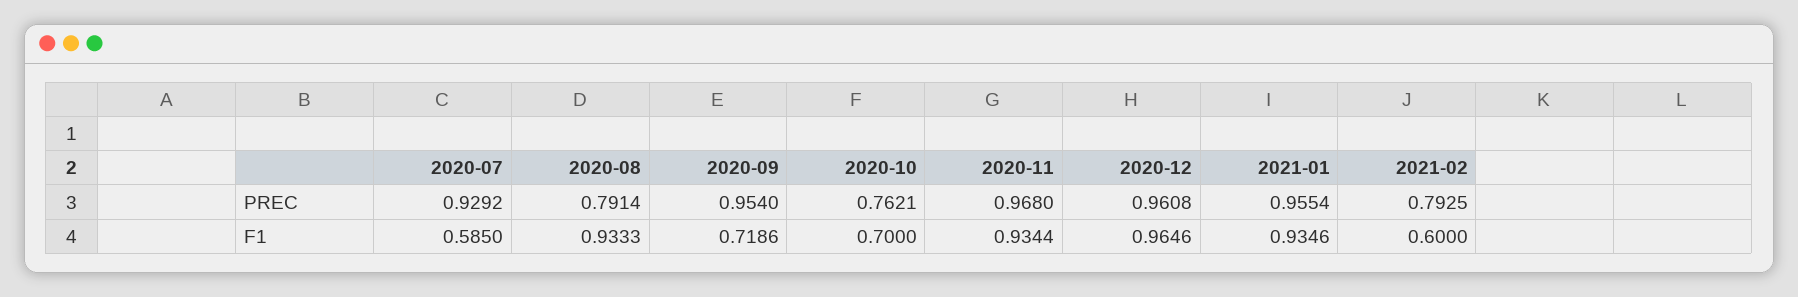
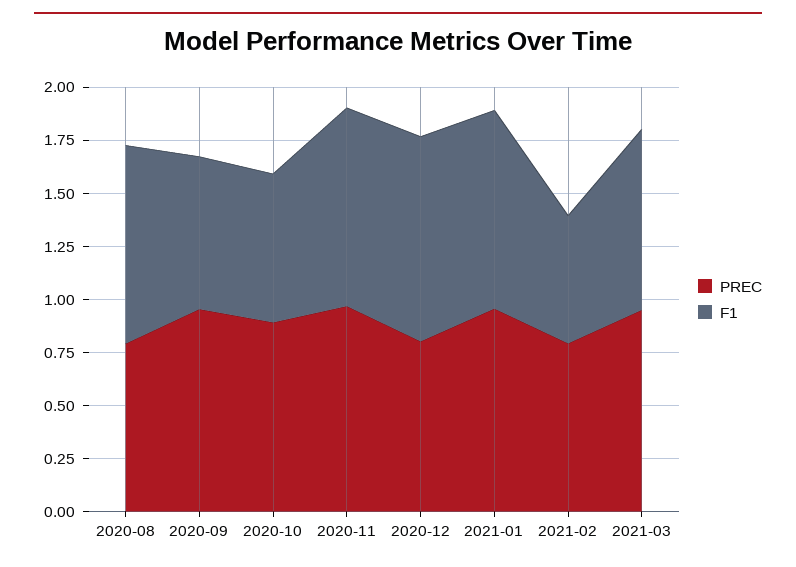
PREC, 2020-07: 0.9292 -> none
PREC, 2020-10: 0.7621 -> 0.9
PREC, 2020-12: 0.9608 -> 0.8
F1, 2020-07: 0.585 -> none
PREC, 2021-03: none -> 0.95
F1, 2021-03: none -> 0.85

